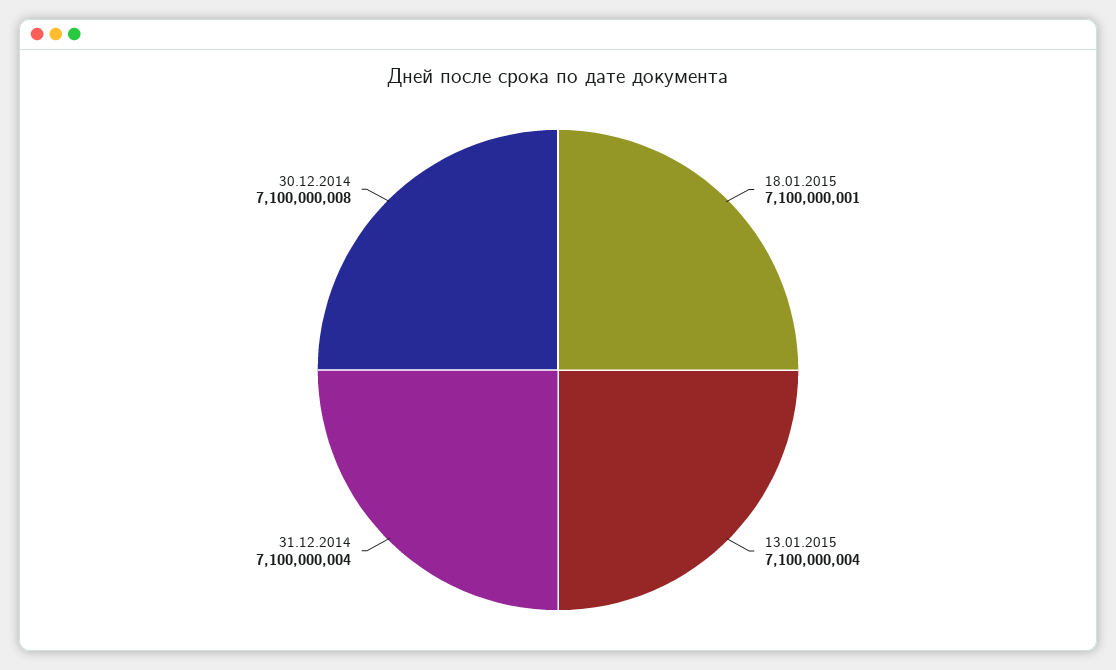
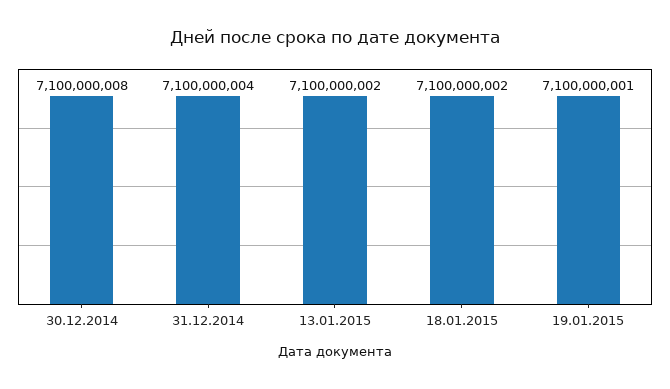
18.01.2015: 7100000001 -> 7100000002
13.01.2015: 7100000004 -> 7100000002
19.01.2015: none -> 7100000001

